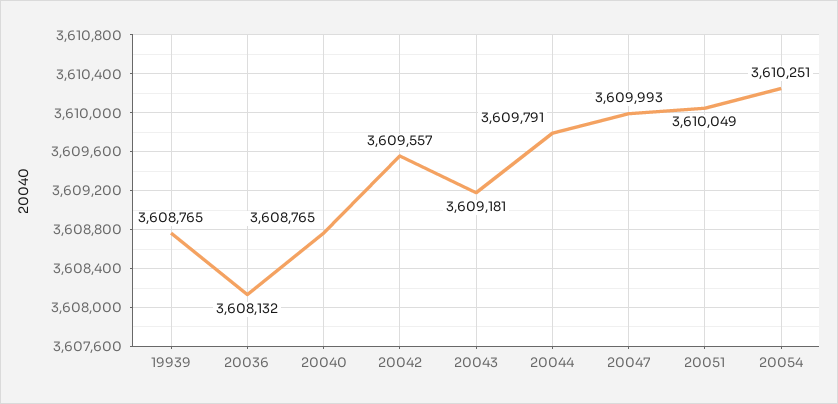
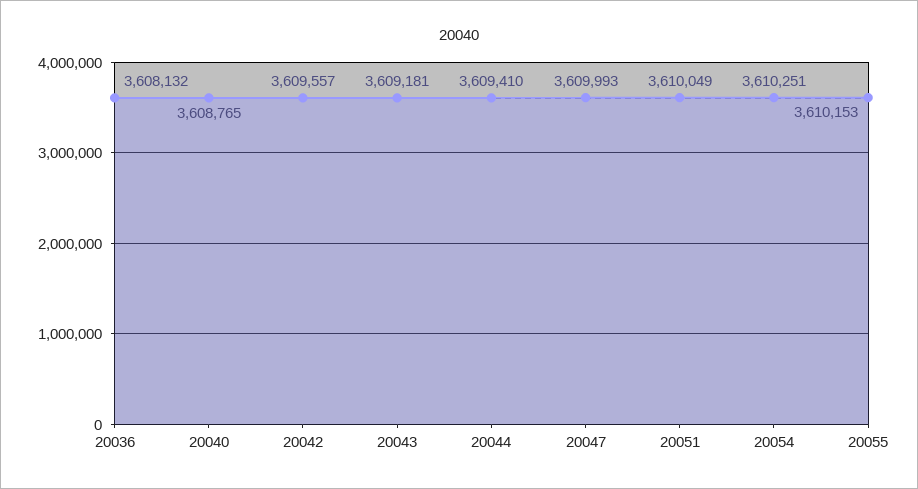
19939: 3608765 -> none
20044: 3609791 -> 3609410
20055: none -> 3610153

